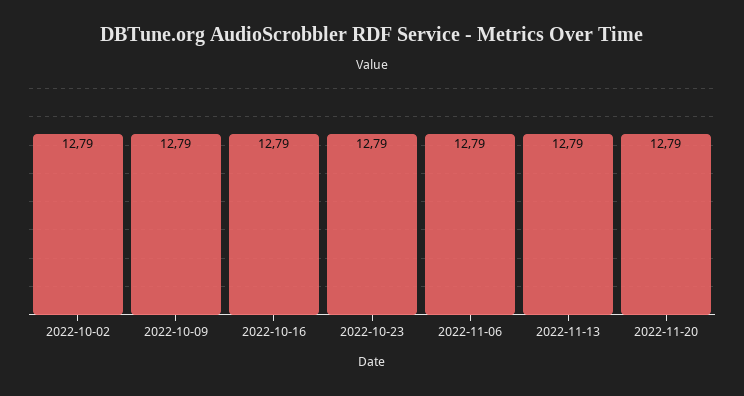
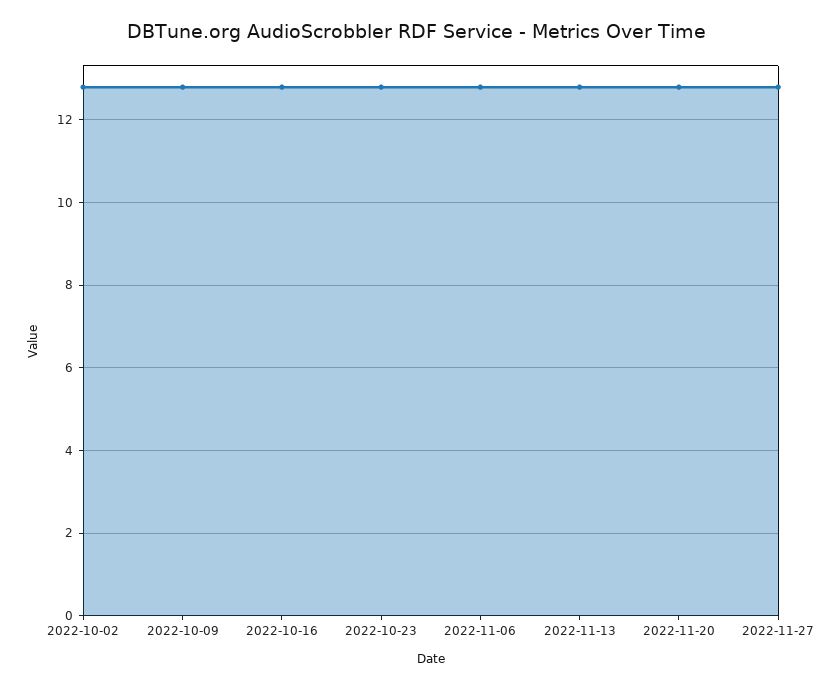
2022-11-27: none -> 12.8

